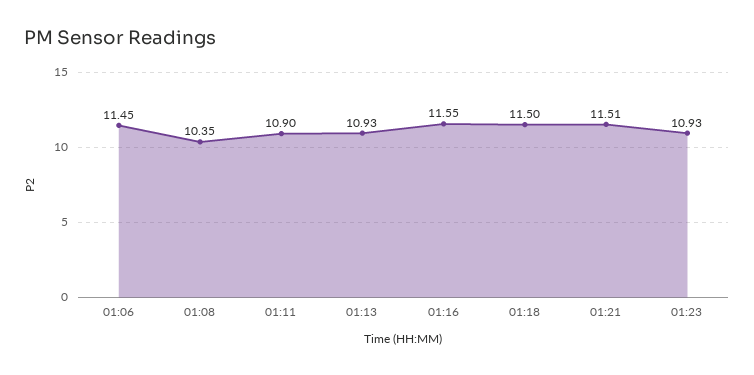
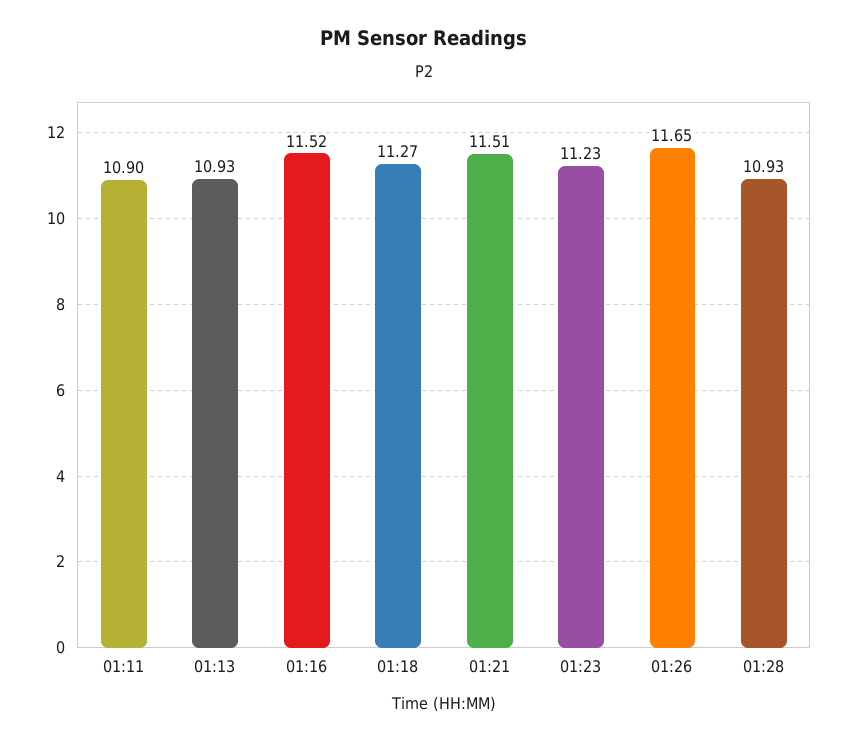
01:06: 11.45 -> none
01:08: 10.35 -> none
01:16: 11.55 -> 11.52
01:18: 11.5 -> 11.27
01:23: 10.93 -> 11.23
01:26: none -> 11.65
01:28: none -> 10.93

